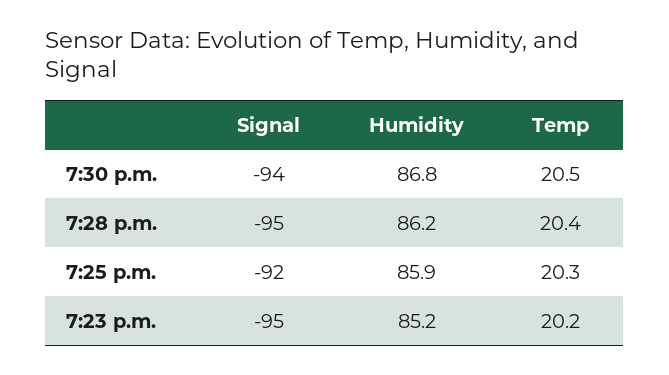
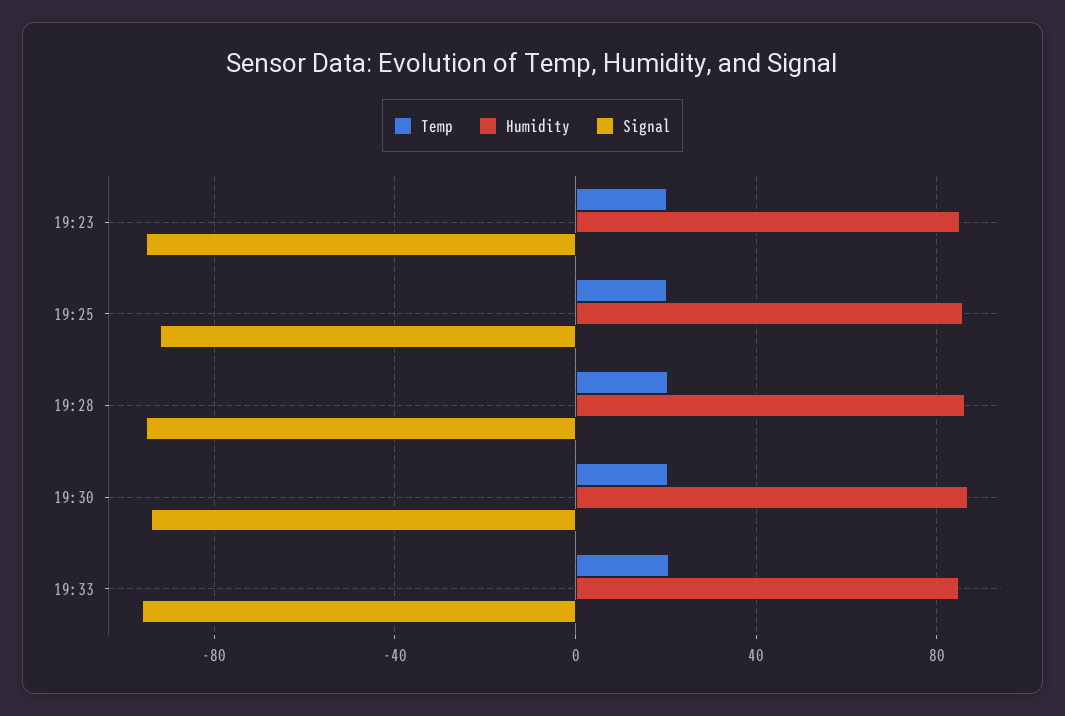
Temp, 19:33: none -> 20
Humidity, 19:33: none -> 85
Signal, 19:33: none -> -95

